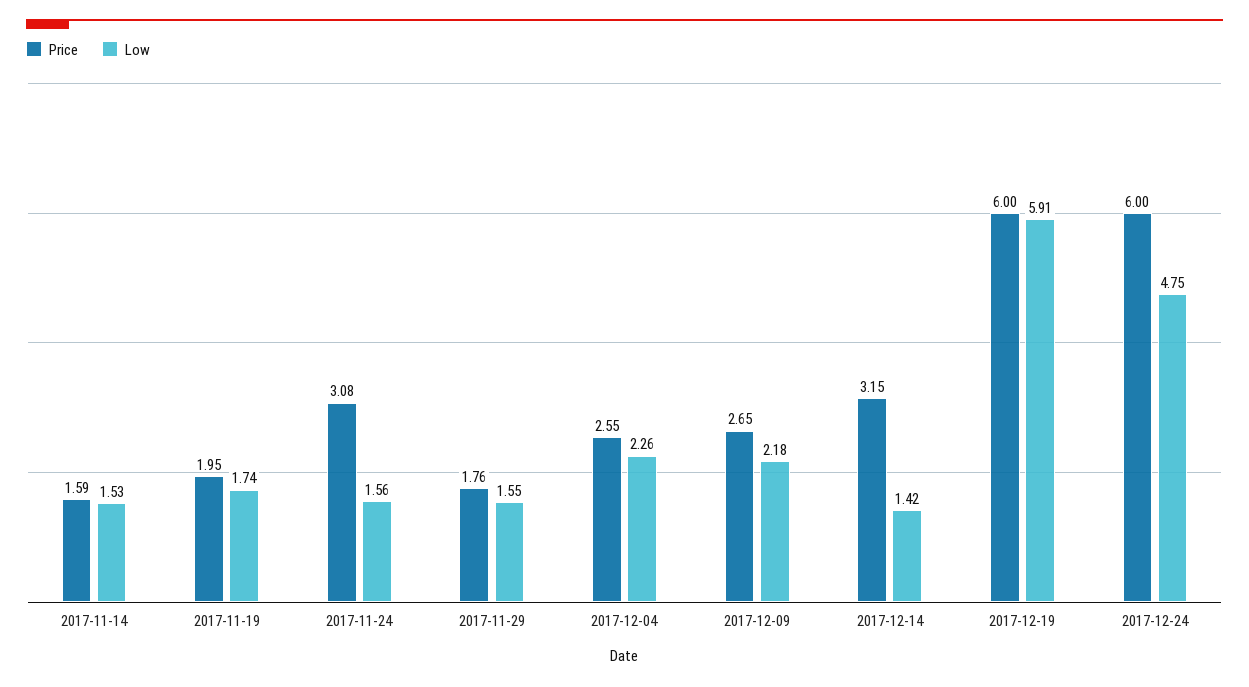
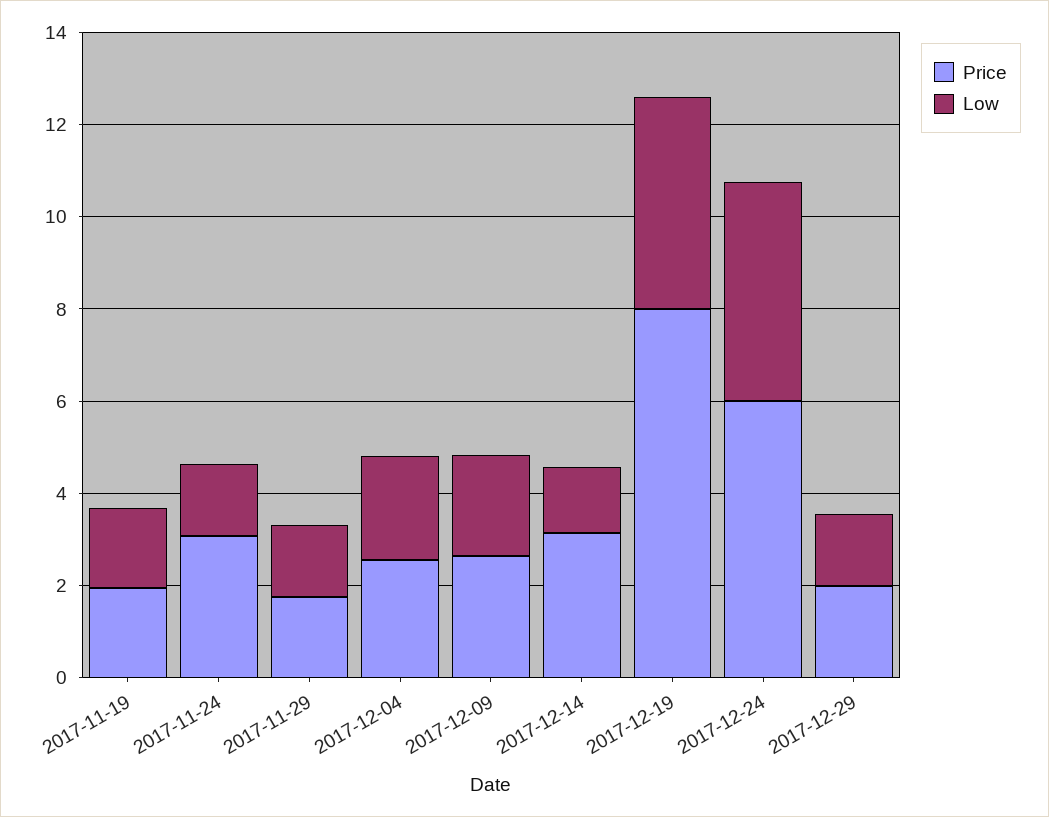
Price, 2017-11-14: 1.59 -> none
Low, 2017-11-14: 1.53 -> none
Price, 2017-12-19: 6 -> 8
Low, 2017-12-19: 5.91 -> 4.5
Price, 2017-12-29: none -> 2
Low, 2017-12-29: none -> 1.5

